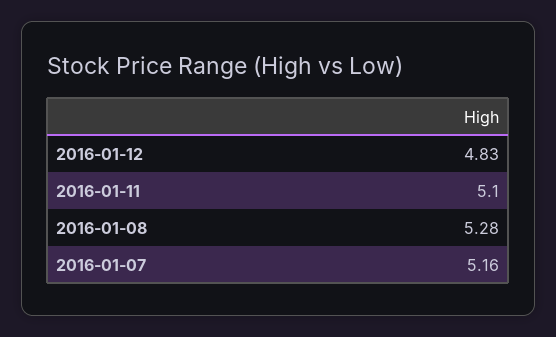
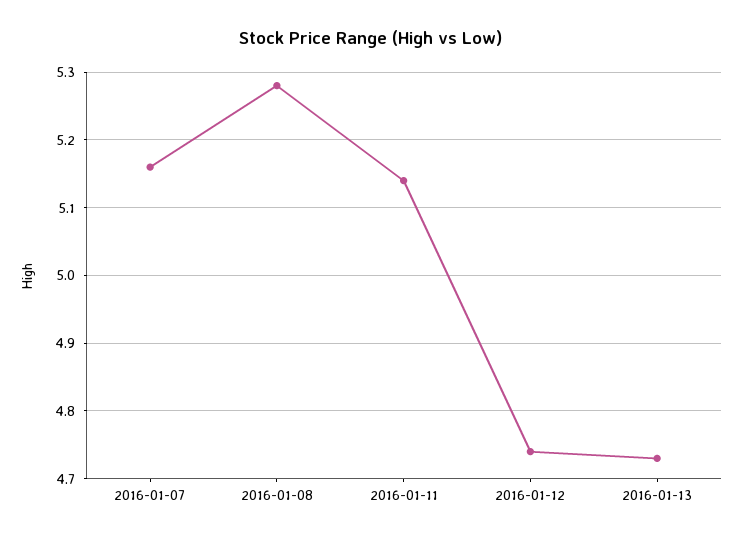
2016-01-12: 4.83 -> 4.74
2016-01-11: 5.1 -> 5.14
2016-01-13: none -> 4.73

